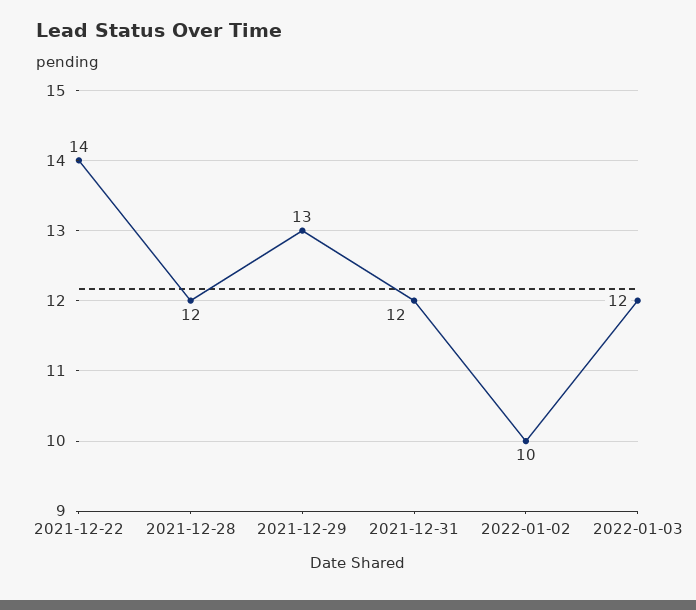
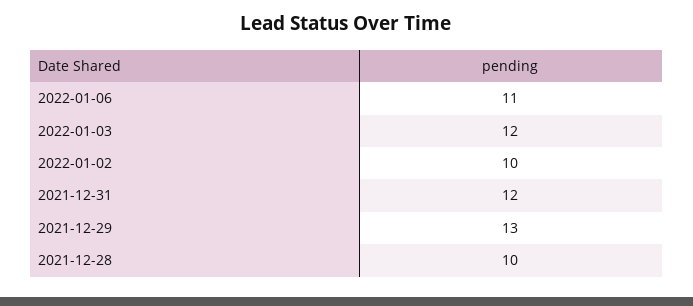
2021-12-22: 14 -> none
2021-12-28: 12 -> 10
2022-01-06: none -> 11

